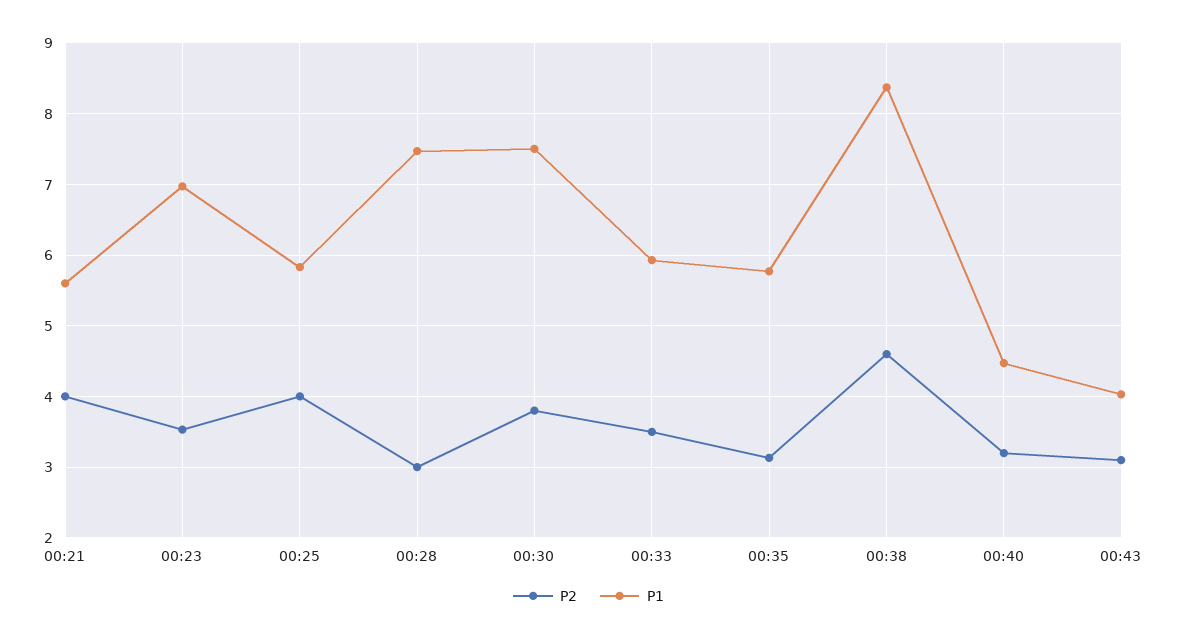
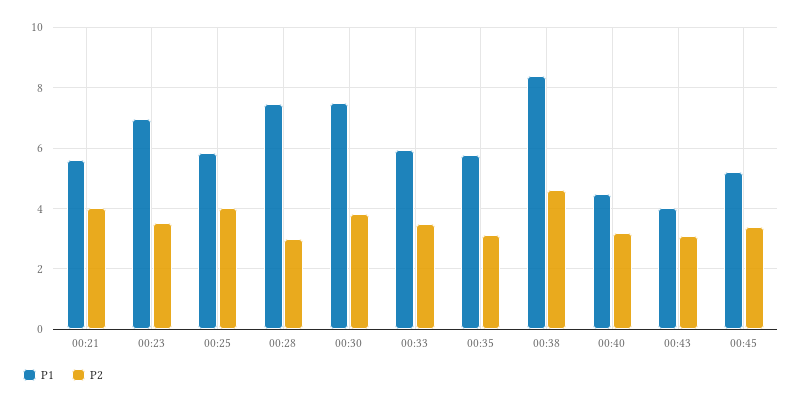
P1, 00:45: none -> 5.2
P2, 00:45: none -> 3.4

